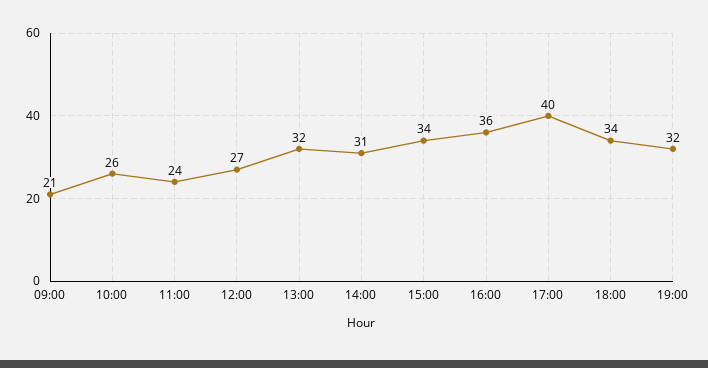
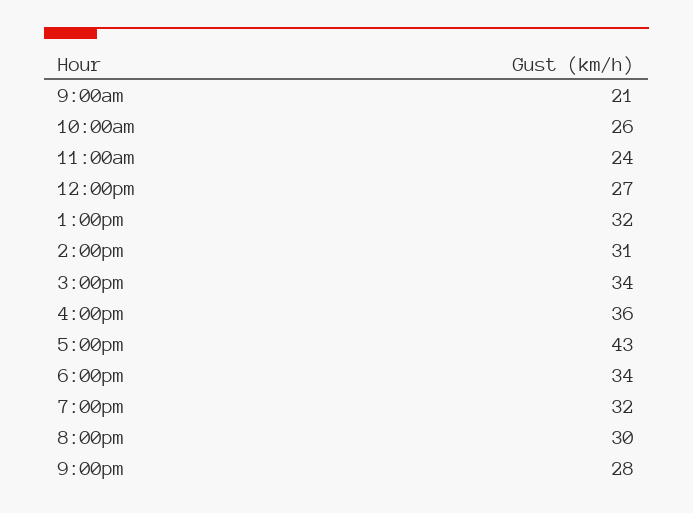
17:00: 40 -> 43
8:00pm: none -> 30
9:00pm: none -> 28

